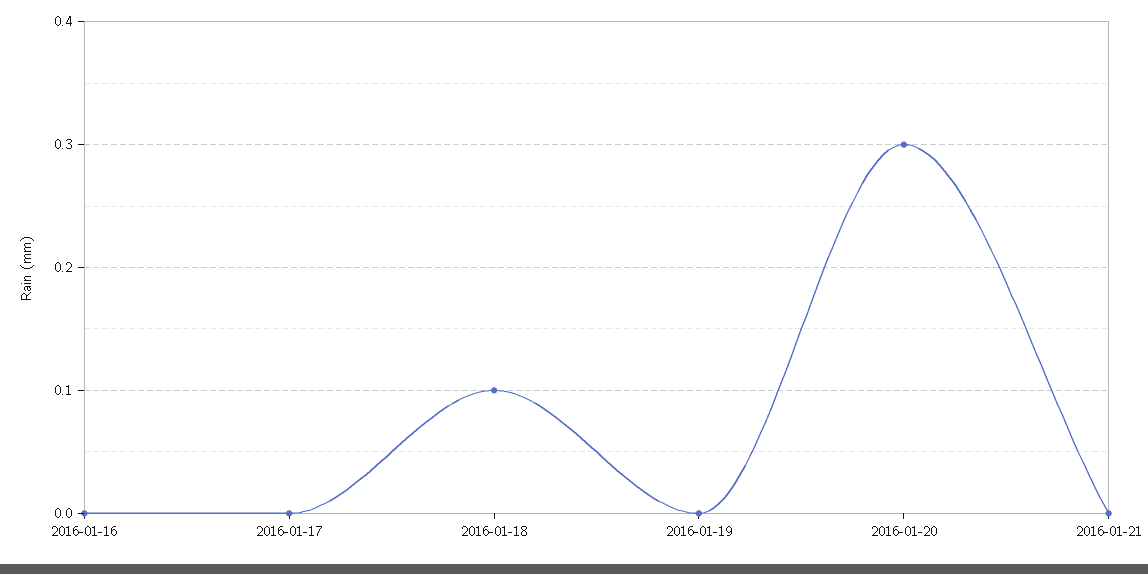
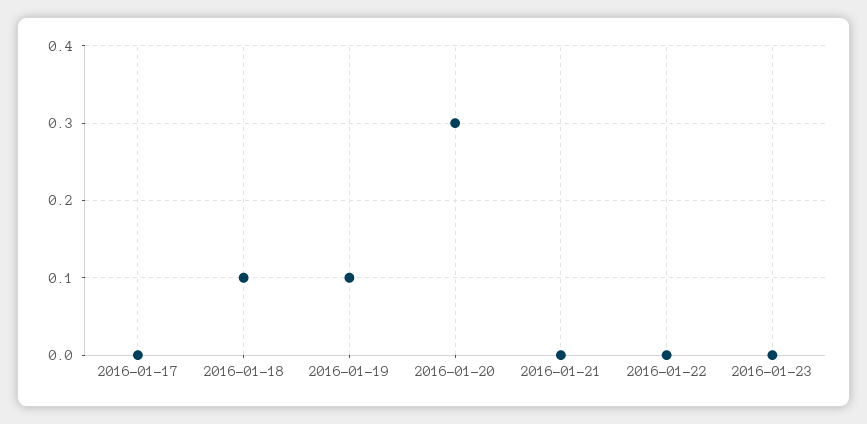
2016-01-16: 0 -> none
2016-01-19: 0 -> 0.1
2016-01-22: none -> 0
2016-01-23: none -> 0

